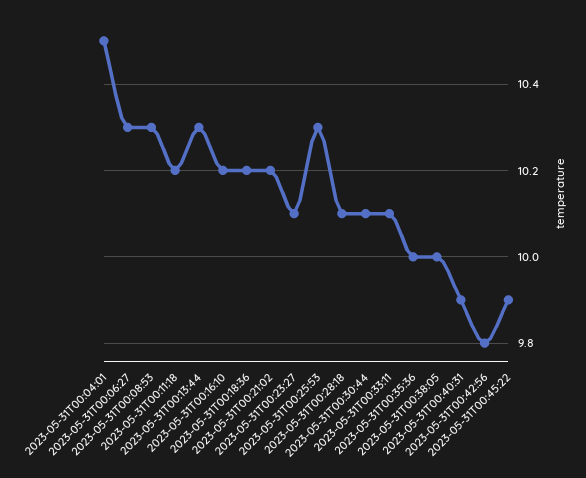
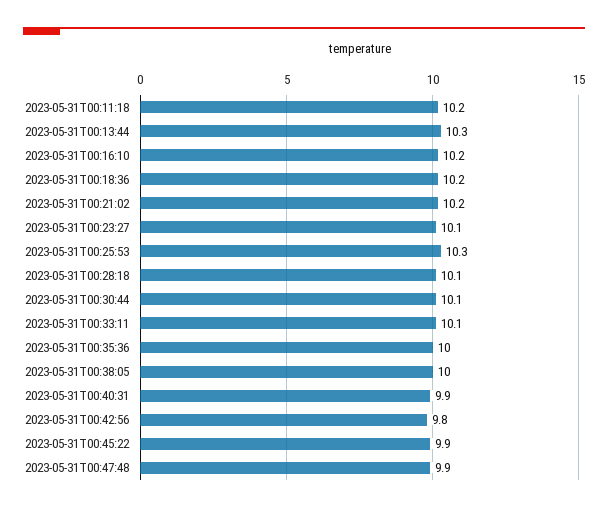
2023-05-31T00:04:01: 10.5 -> none
2023-05-31T00:06:27: 10.3 -> none
2023-05-31T00:08:53: 10.3 -> none
2023-05-31T00:47:48: none -> 9.9

